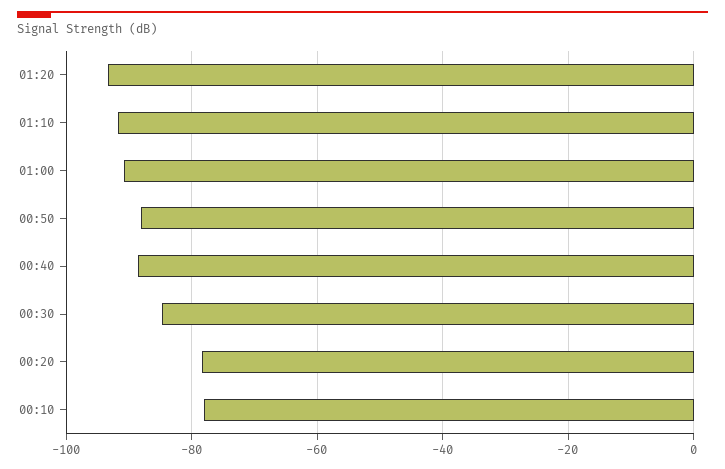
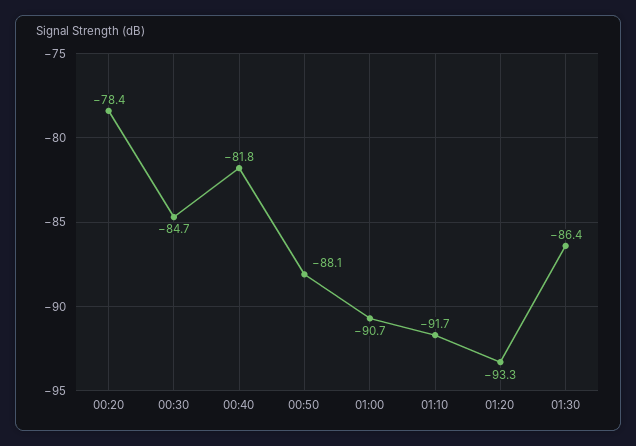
00:40: -88 -> -81.8
00:10: -78 -> none
01:30: none -> -86.4

